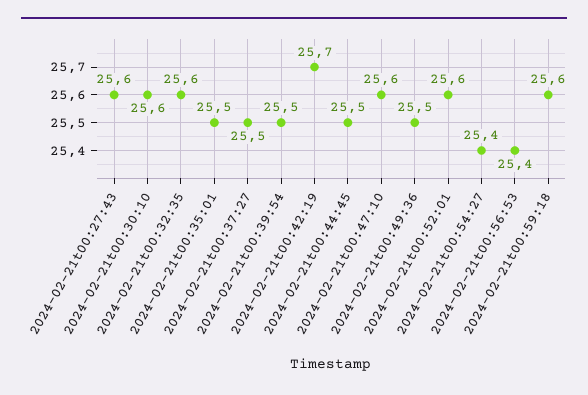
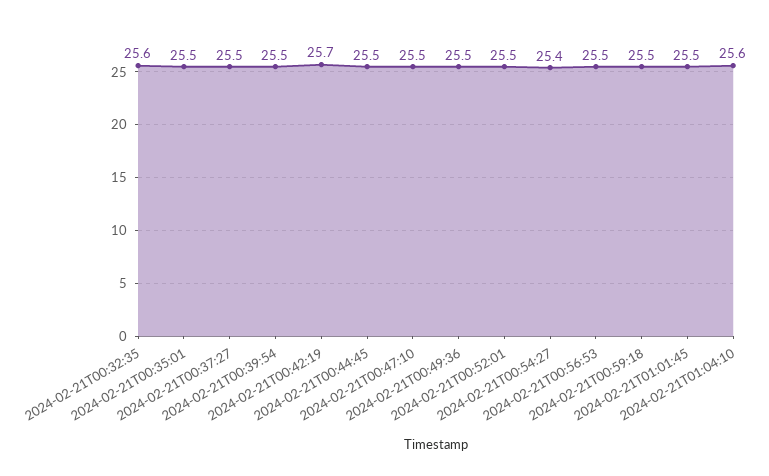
2024-02-21t00:27:43: 25.6 -> none
2024-02-21t00:30:10: 25.6 -> none
2024-02-21t00:47:10: 25.6 -> 25.5
2024-02-21t00:52:01: 25.6 -> 25.5
2024-02-21t00:56:53: 25.4 -> 25.5
2024-02-21t00:59:18: 25.6 -> 25.5
2024-02-21T01:01:45: none -> 25.5
2024-02-21T01:04:10: none -> 25.6

